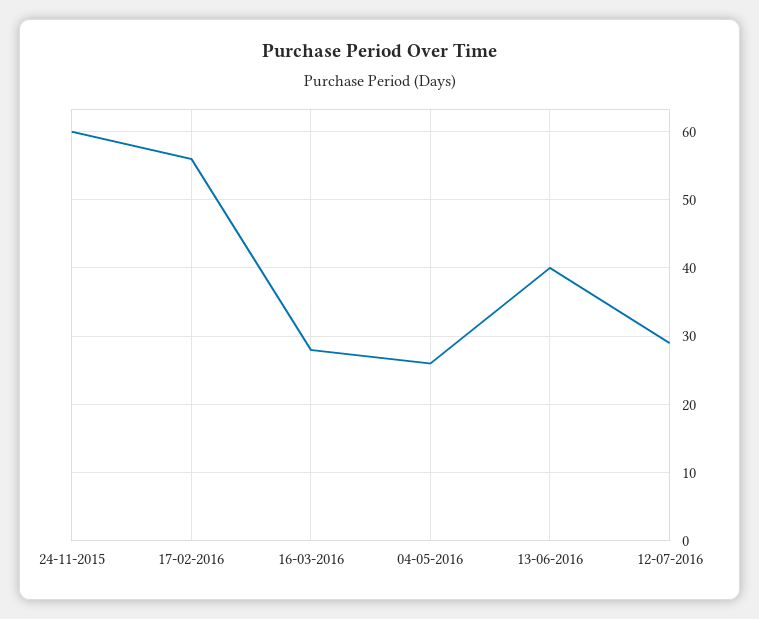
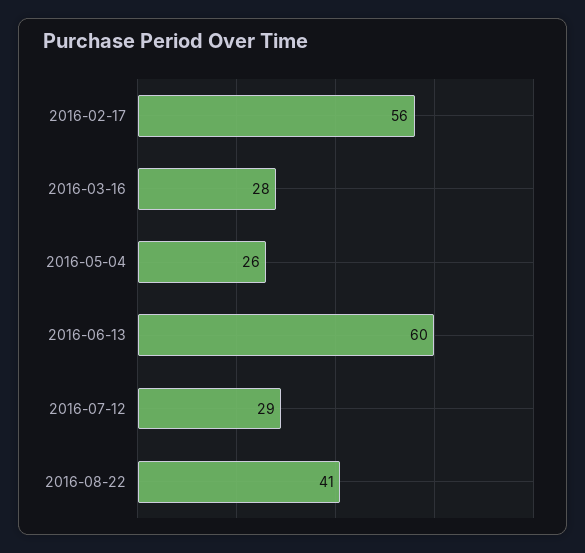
24-11-2015: 60 -> none
13-06-2016: 40 -> 60
2016-08-22: none -> 41

